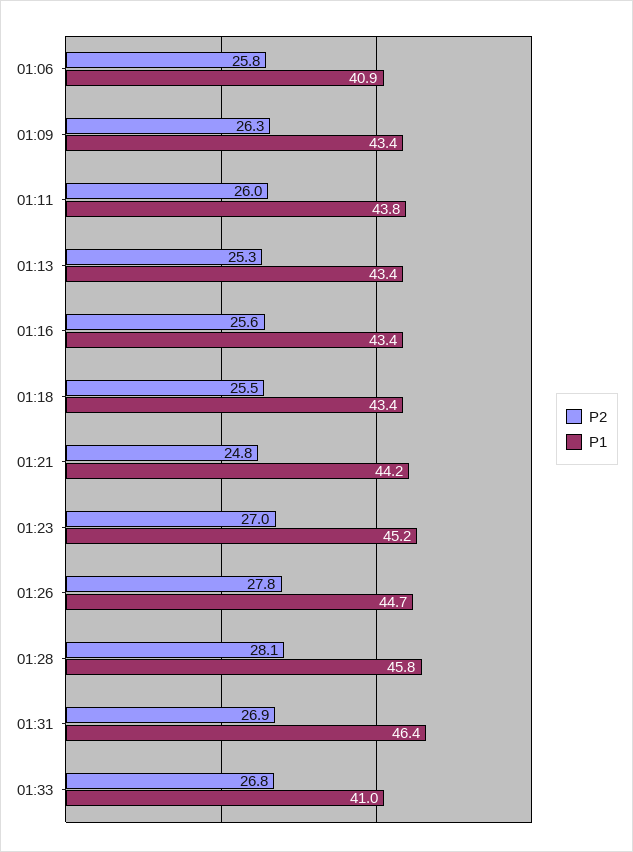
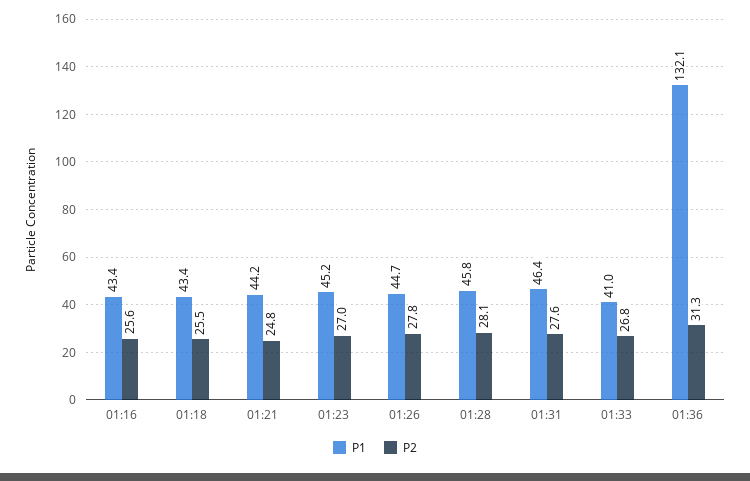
P2, 01:06: 25.8 -> none
P1, 01:06: 40.9 -> none
P2, 01:09: 26.3 -> none
P1, 01:09: 43.4 -> none
P2, 01:11: 26 -> none
P1, 01:11: 43.8 -> none
P2, 01:13: 25.3 -> none
P1, 01:13: 43.4 -> none
P2, 01:31: 26.9 -> 27.6
P1, 01:36: none -> 132.1
P2, 01:36: none -> 31.3

